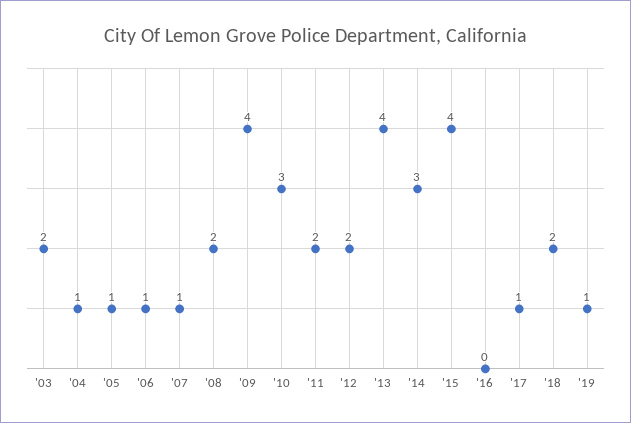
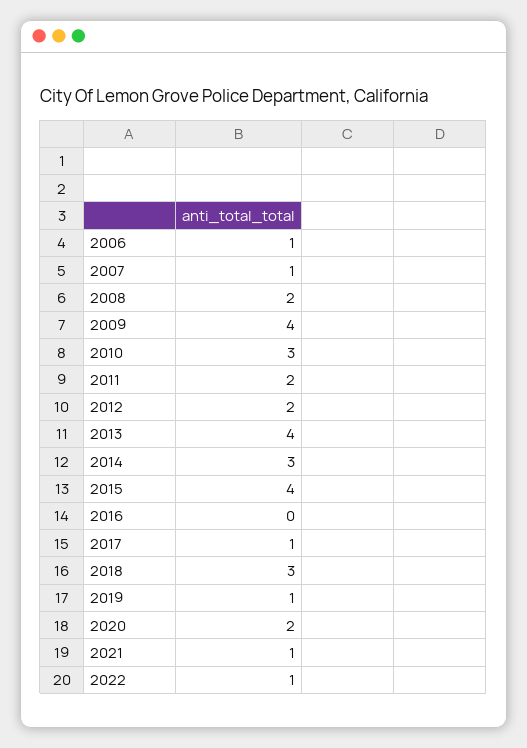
'03: 2 -> none
'04: 1 -> none
'05: 1 -> none
'18: 2 -> 3
2020: none -> 2
2021: none -> 1
2022: none -> 1

